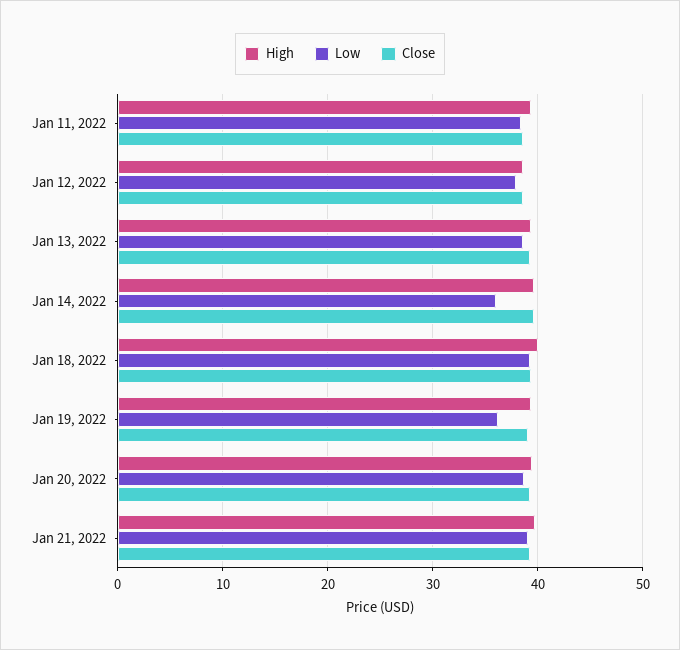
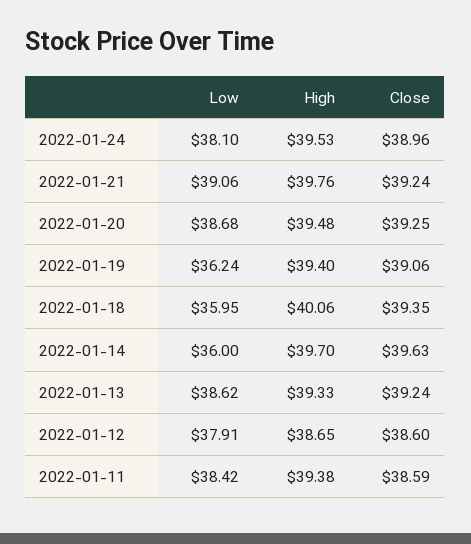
Low, Jan 18, 2022: 39 -> 35.95
Low, 2022-01-24: none -> 38.1
High, 2022-01-24: none -> 39.53
Close, 2022-01-24: none -> 38.96

